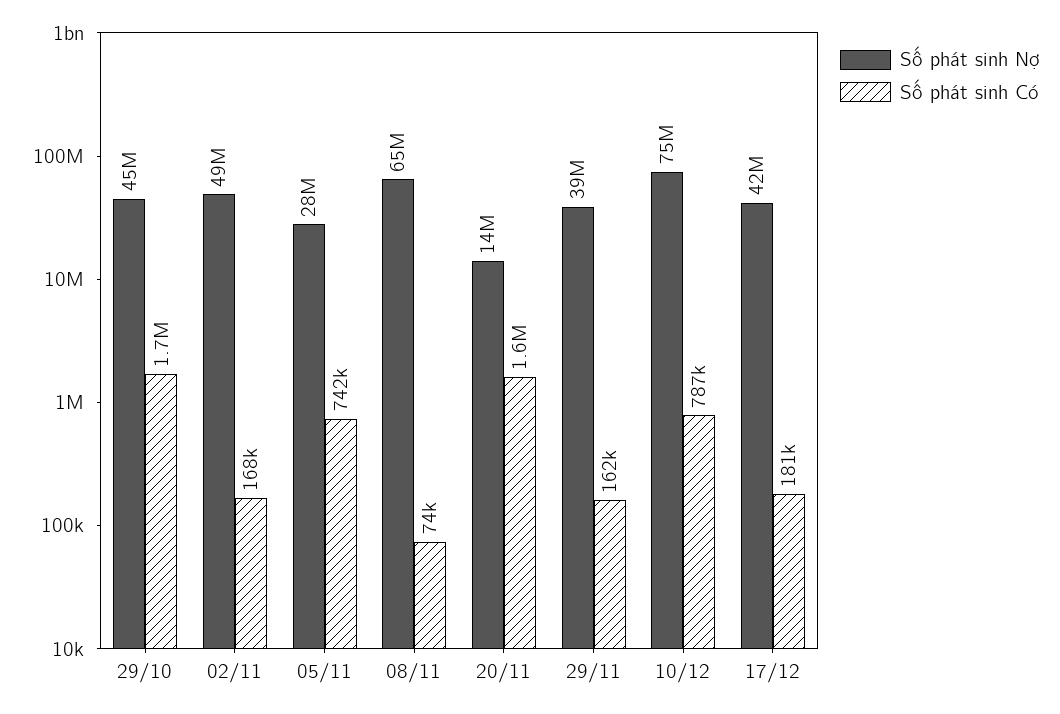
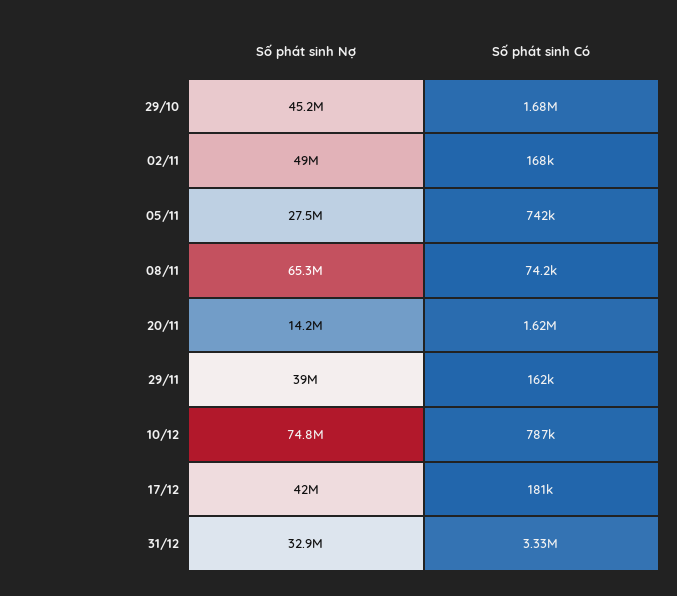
Số phát sinh Nợ, 31/12: none -> 32900000
Số phát sinh Có, 31/12: none -> 3330000

